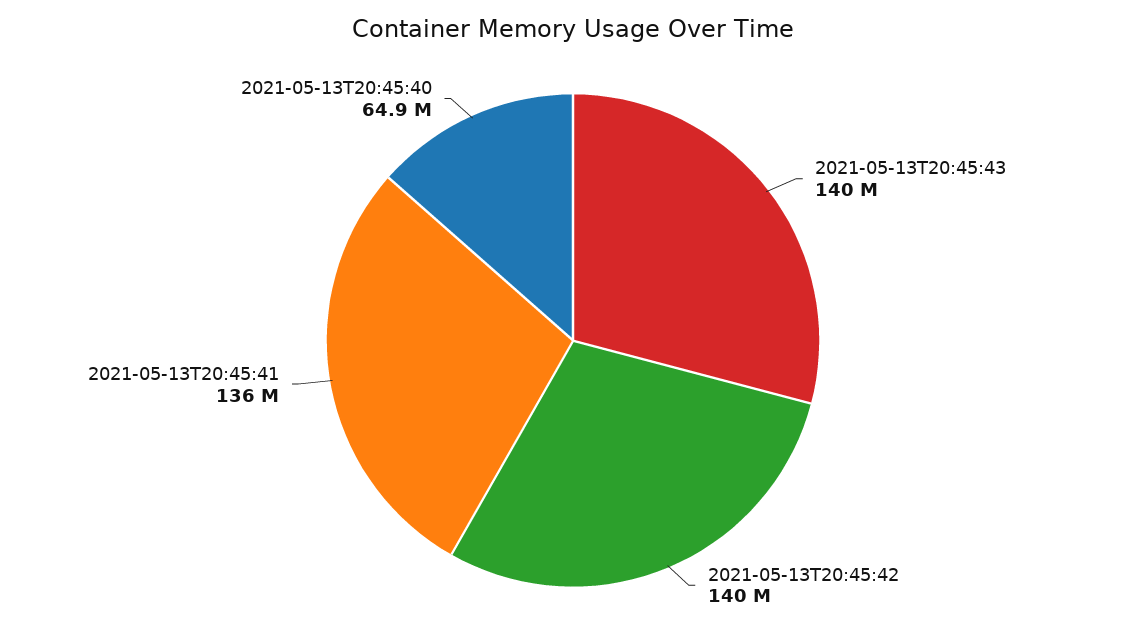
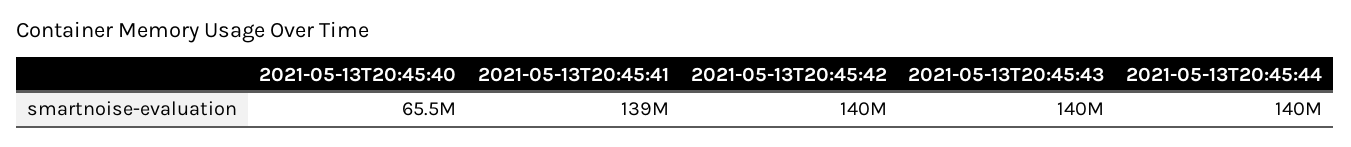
2021-05-13T20:45:41: 136000000 -> 139000000
2021-05-13T20:45:40: 64900000 -> 65500000
2021-05-13T20:45:44: none -> 140000000

